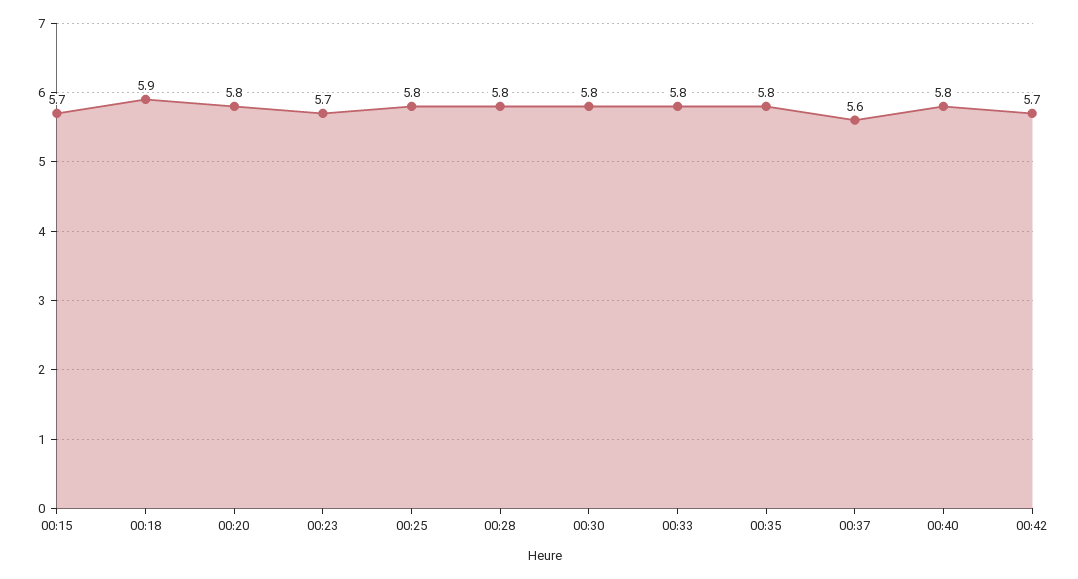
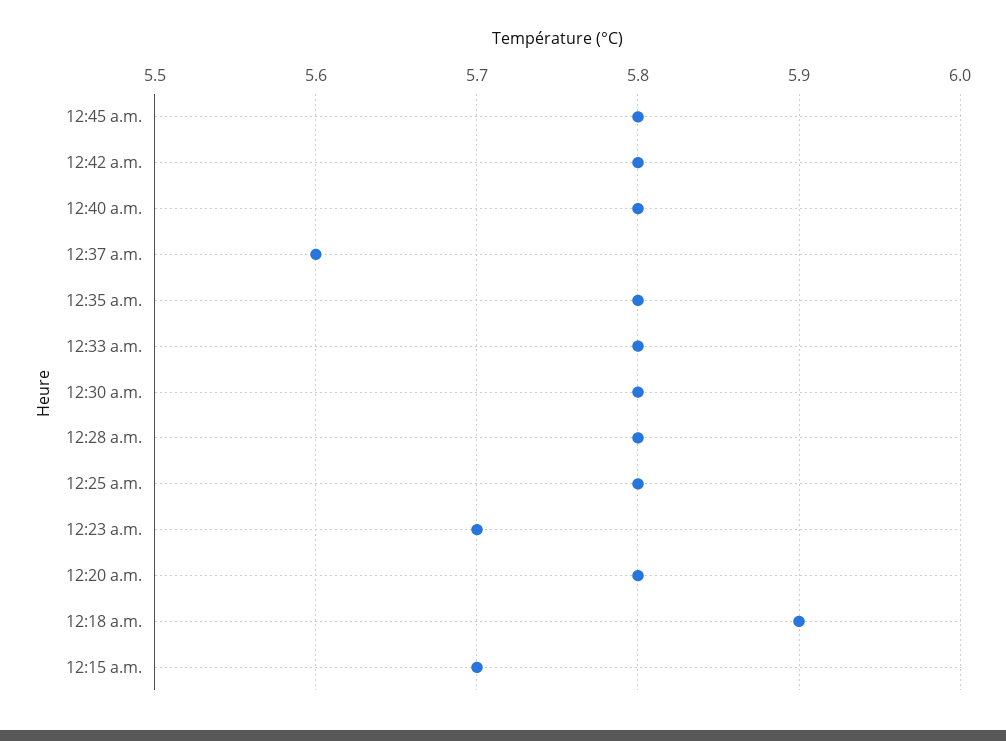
00:42: 5.7 -> 5.8
12:45 a.m.: none -> 5.8

